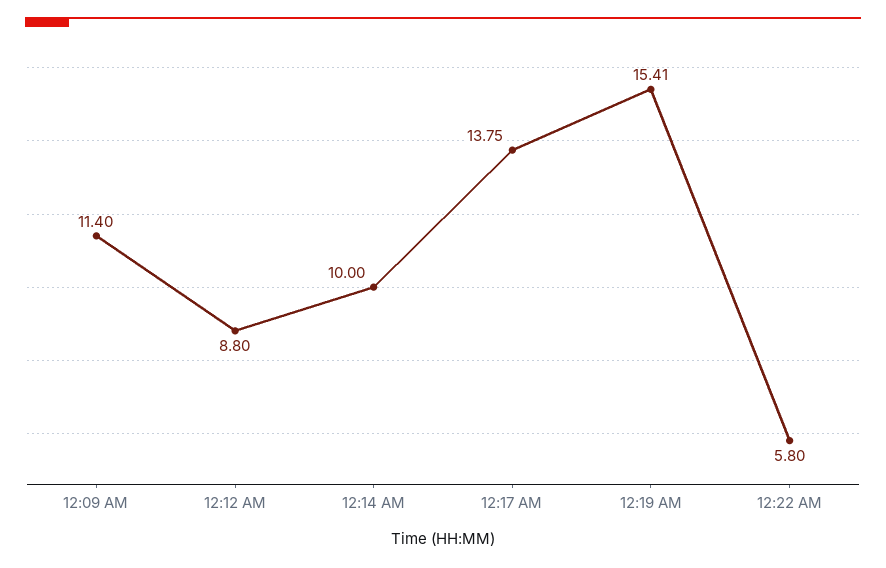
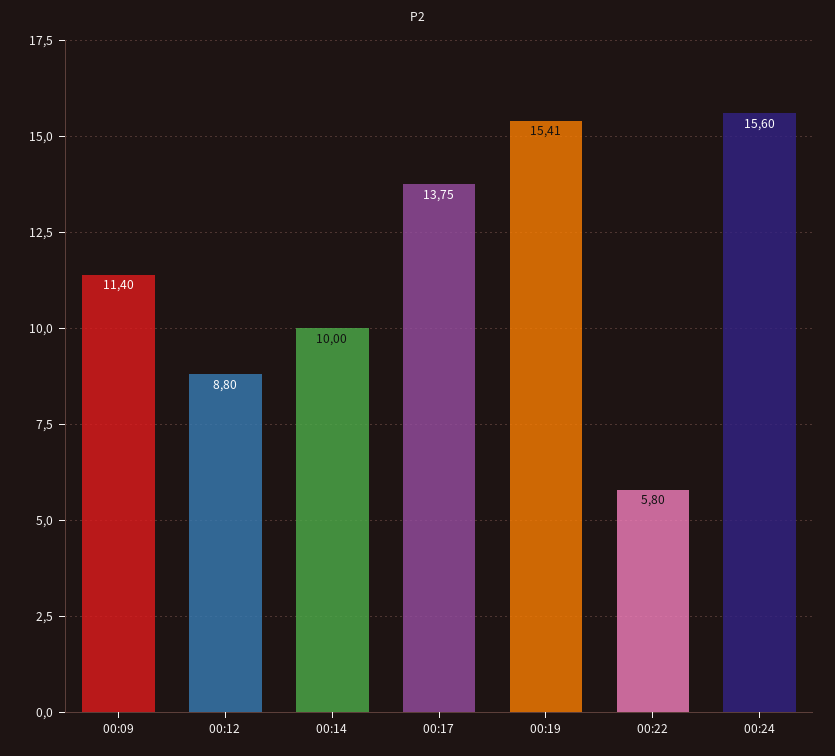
00:24: none -> 15.6

